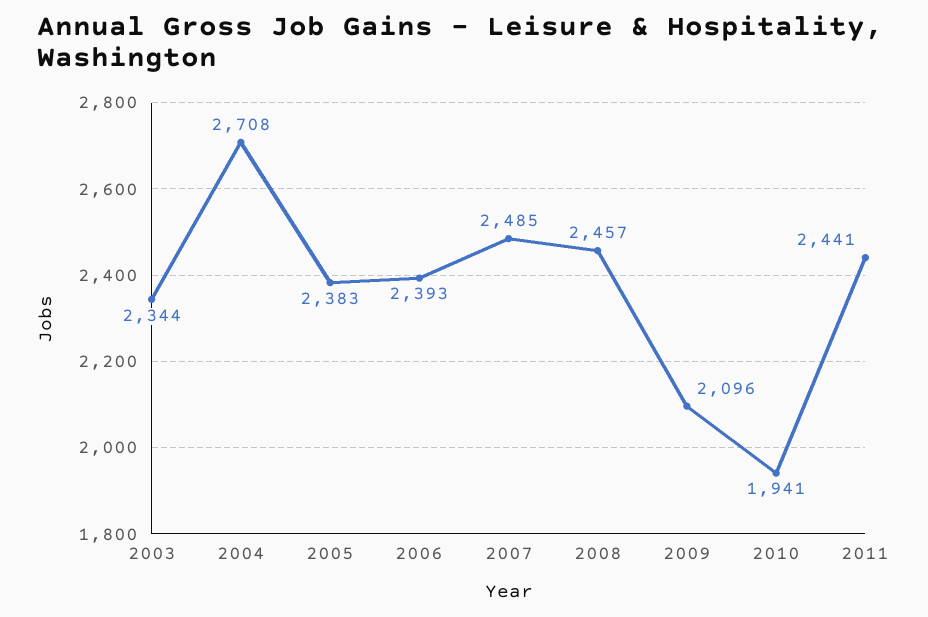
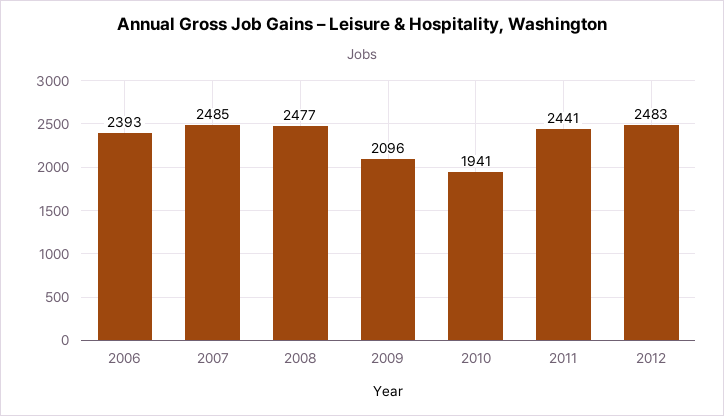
2003: 2344 -> none
2004: 2708 -> none
2005: 2383 -> none
2008: 2457 -> 2477
2012: none -> 2483

